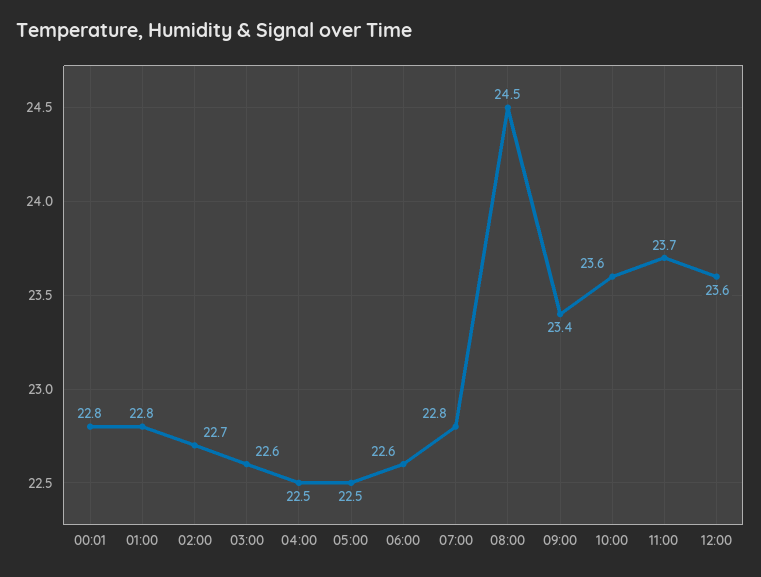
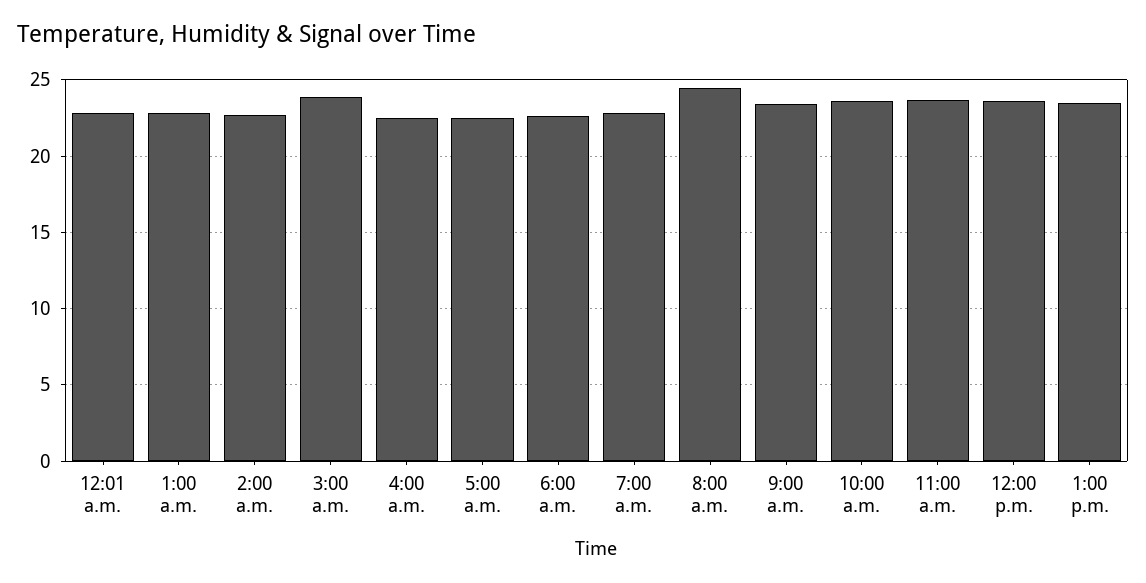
03:00: 22.6 -> 24
1:00 p.m.: none -> 23.5

